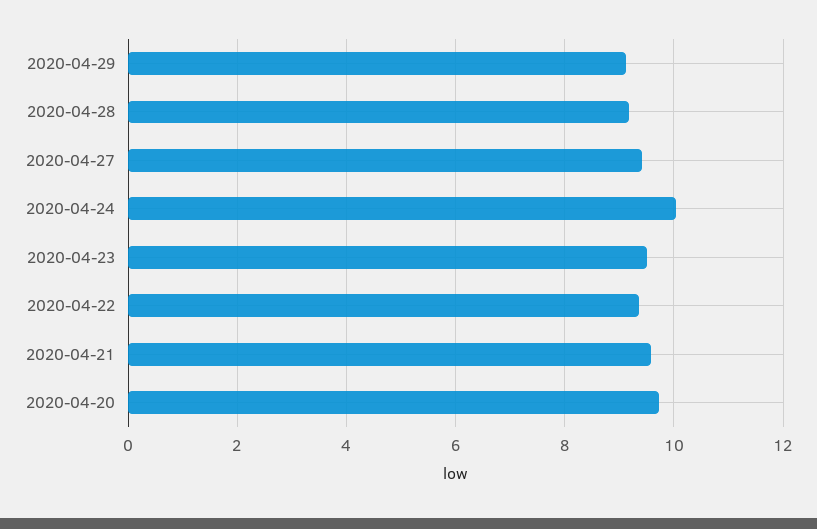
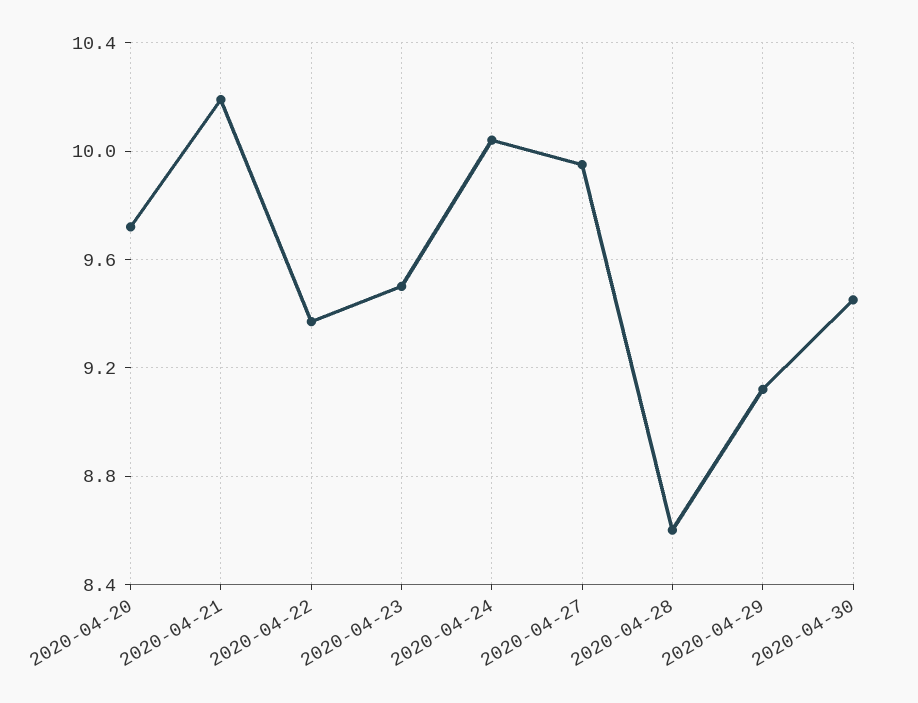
2020-04-28: 9.2 -> 8.6
2020-04-27: 9.4 -> 9.95
2020-04-21: 9.6 -> 10.2
2020-04-30: none -> 9.45

